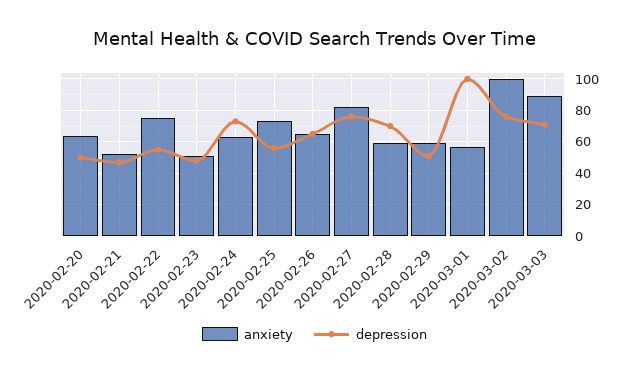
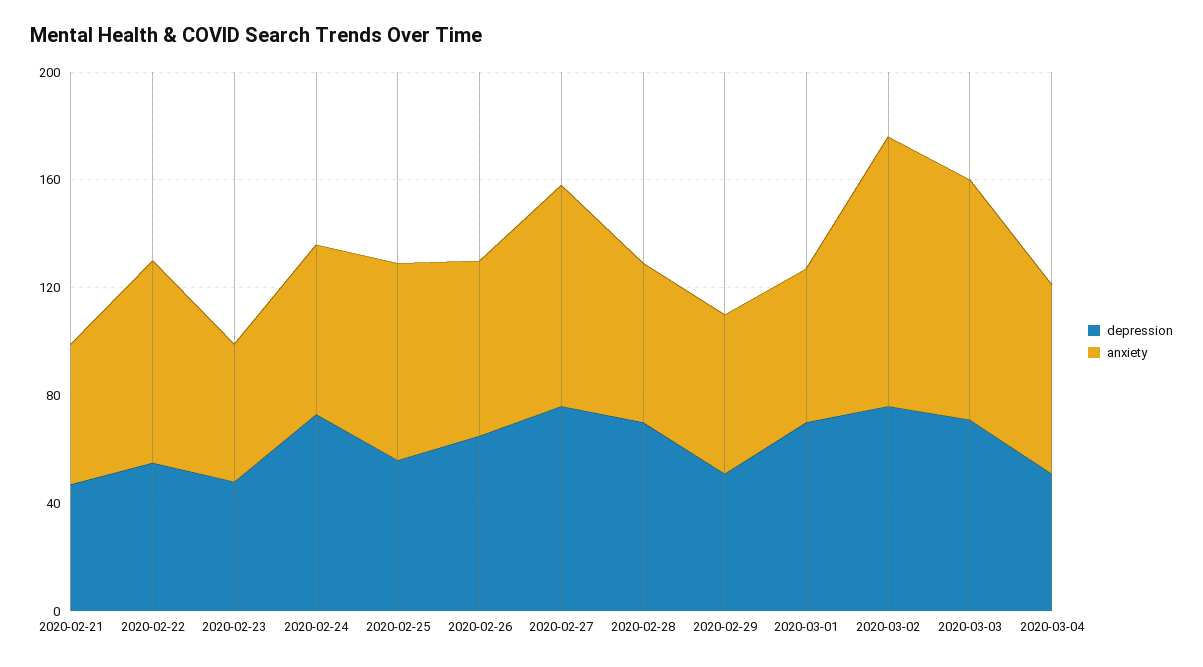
anxiety, 2020-02-20: 65 -> none
depression, 2020-02-20: 50 -> none
depression, 2020-03-01: 100 -> 70
depression, 2020-03-04: none -> 50
anxiety, 2020-03-04: none -> 70

